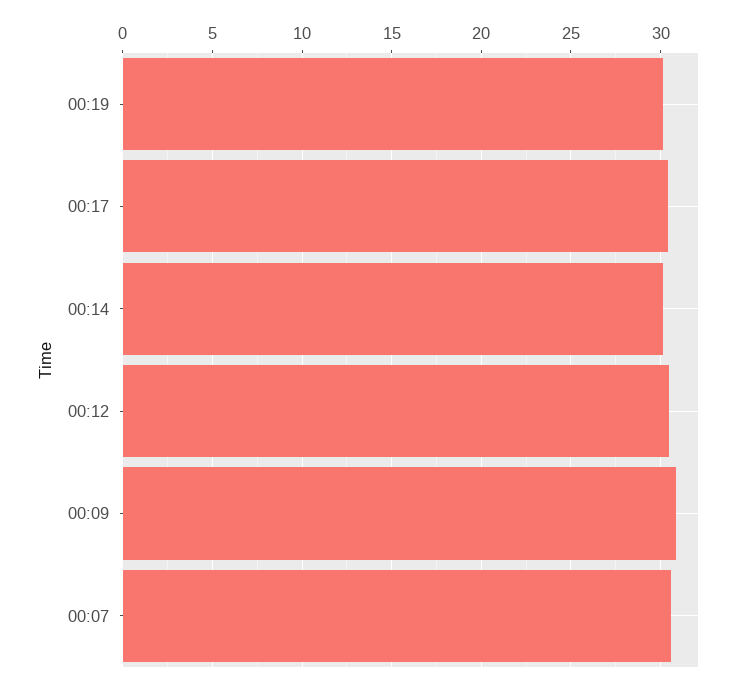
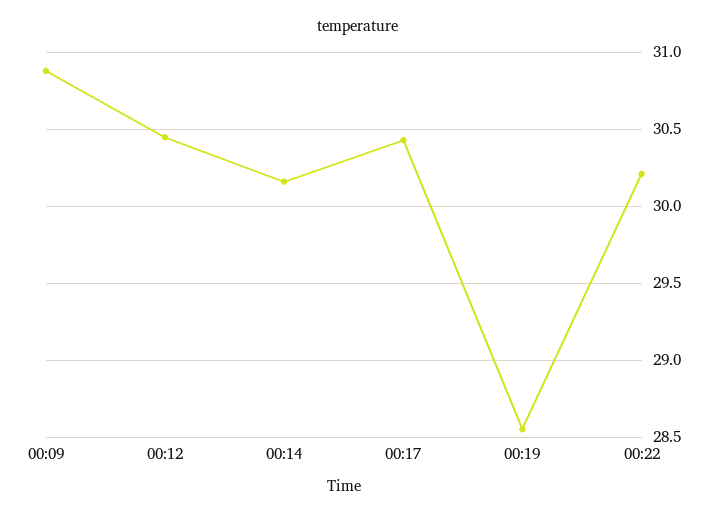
00:19: 30 -> 28.55
00:07: 30.5 -> none
00:22: none -> 30.2

